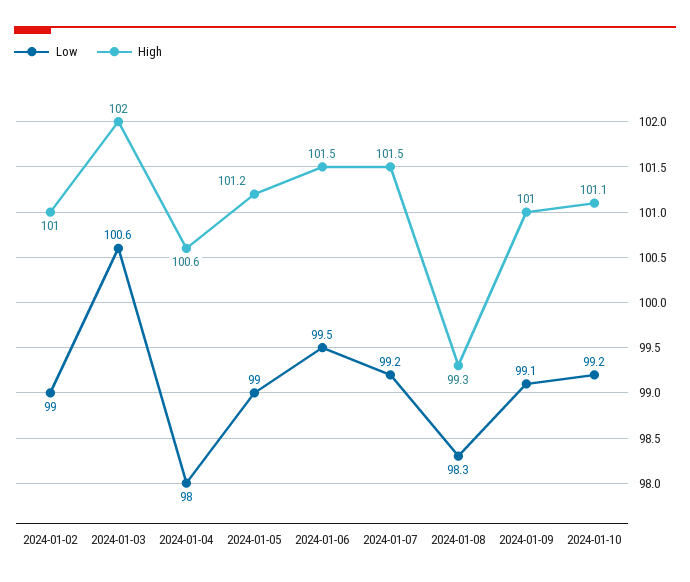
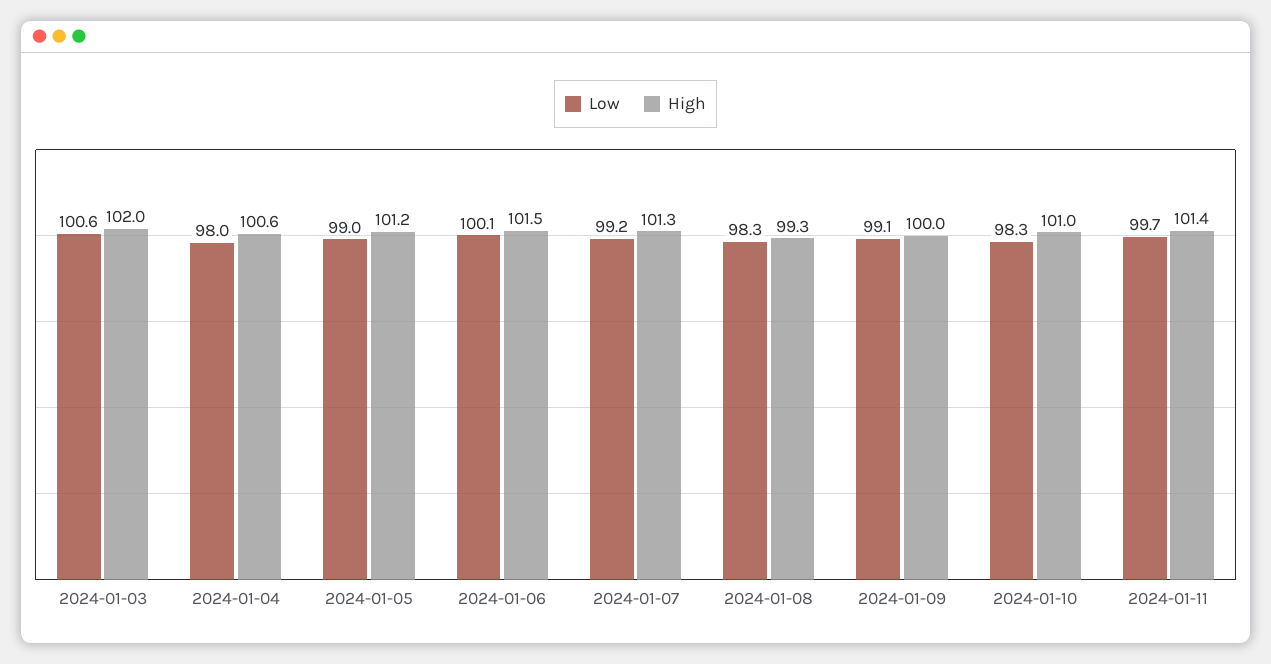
Low, 2024-01-02: 99 -> none
High, 2024-01-02: 101 -> none
Low, 2024-01-06: 99.5 -> 100.1
High, 2024-01-07: 101.5 -> 101.3
High, 2024-01-09: 101 -> 100
Low, 2024-01-10: 99.2 -> 98.3
High, 2024-01-10: 101.1 -> 101
Low, 2024-01-11: none -> 99.7
High, 2024-01-11: none -> 101.4

